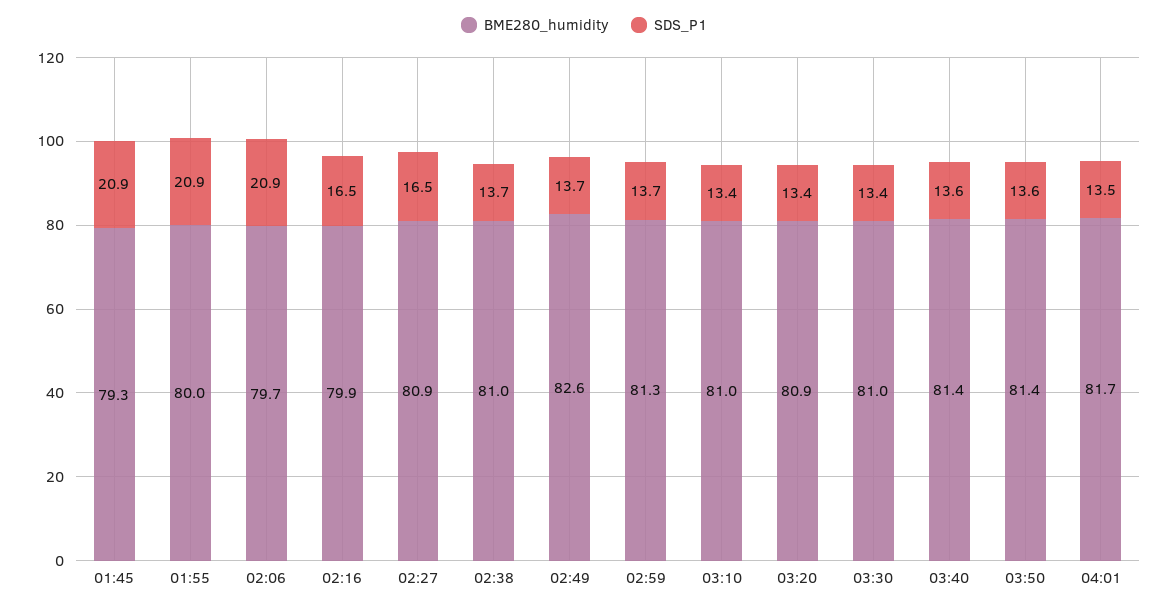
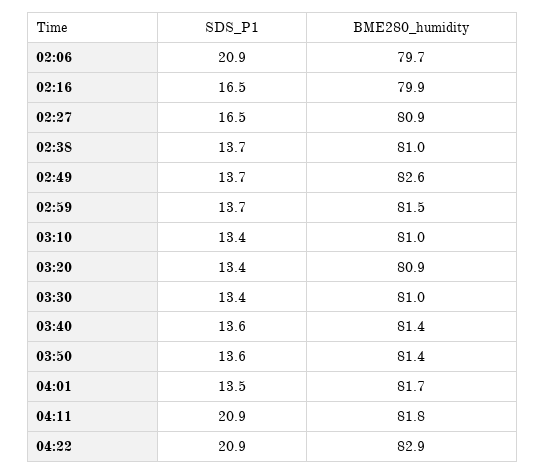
BME280_humidity, 01:45: 79.3 -> none
SDS_P1, 01:45: 20.9 -> none
BME280_humidity, 01:55: 80 -> none
SDS_P1, 01:55: 20.9 -> none
BME280_humidity, 02:59: 81.3 -> 81.5
SDS_P1, 04:11: none -> 20.9
BME280_humidity, 04:11: none -> 81.8
SDS_P1, 04:22: none -> 20.9
BME280_humidity, 04:22: none -> 82.9

